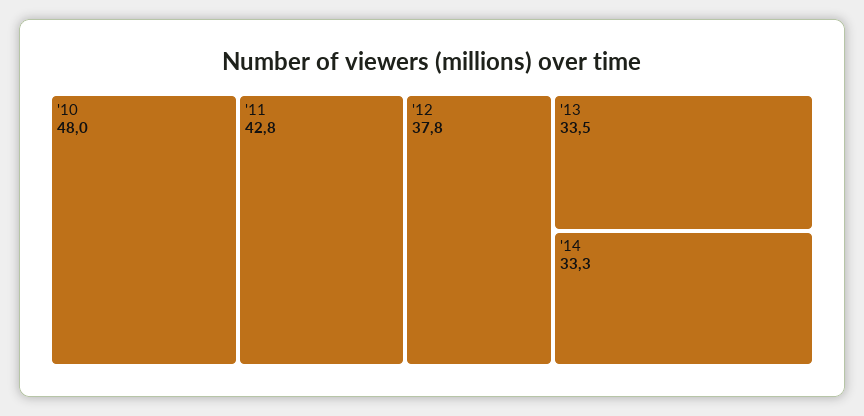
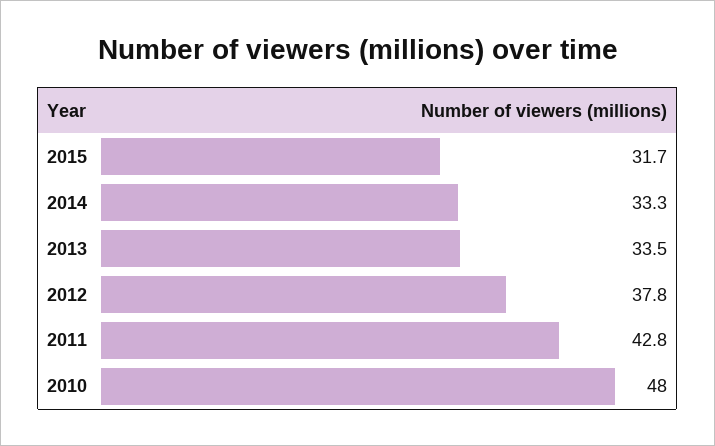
2015: none -> 31.7

